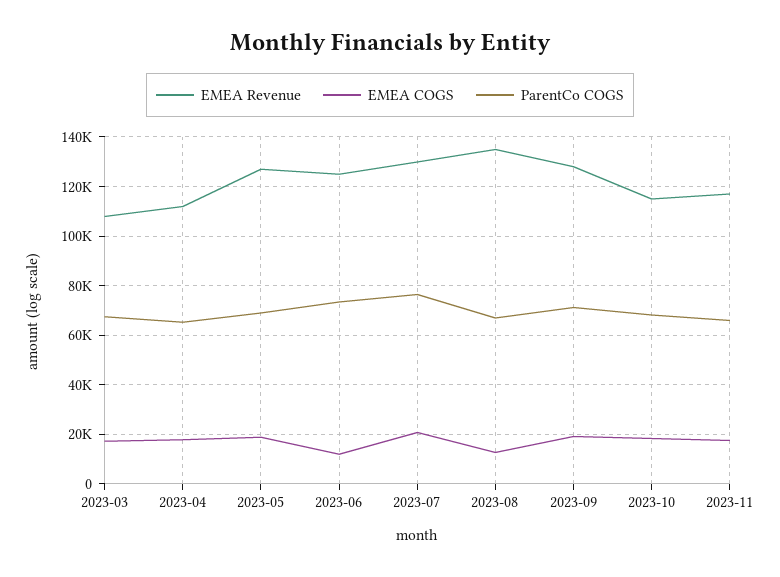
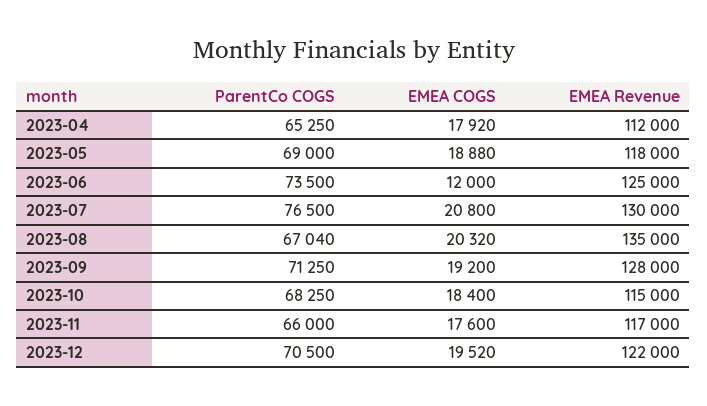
EMEA Revenue, 2023-03: 107500 -> none
EMEA COGS, 2023-03: 17500 -> none
ParentCo COGS, 2023-03: 67500 -> none
EMEA Revenue, 2023-05: 127500 -> 118000
EMEA COGS, 2023-08: 12500 -> 20320
ParentCo COGS, 2023-12: none -> 70500
EMEA COGS, 2023-12: none -> 19520
EMEA Revenue, 2023-12: none -> 122000

